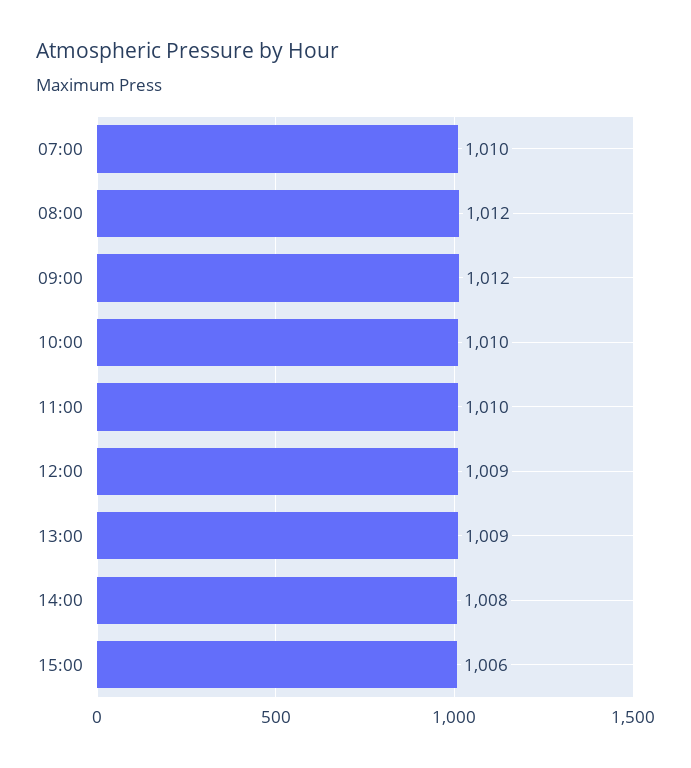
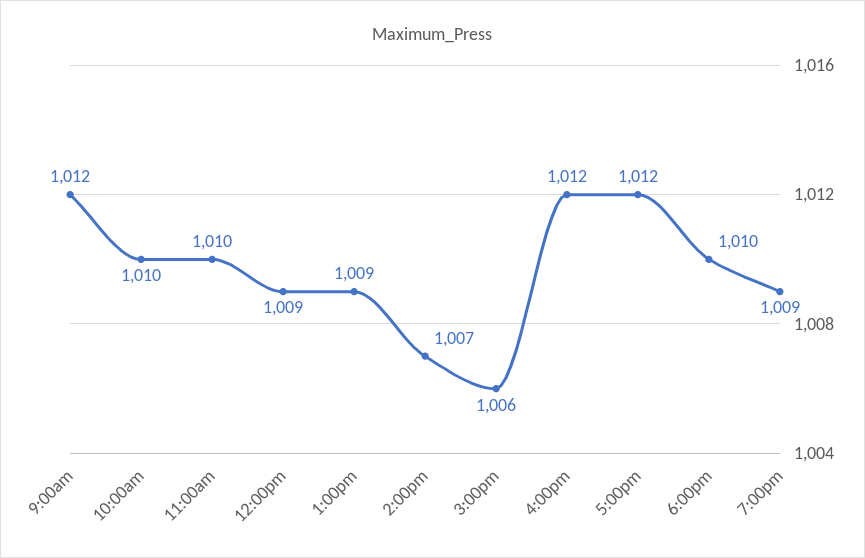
07:00: 1010 -> none
08:00: 1012 -> none
14:00: 1008 -> 1007
4:00pm: none -> 1012
5:00pm: none -> 1012
6:00pm: none -> 1010
7:00pm: none -> 1009

